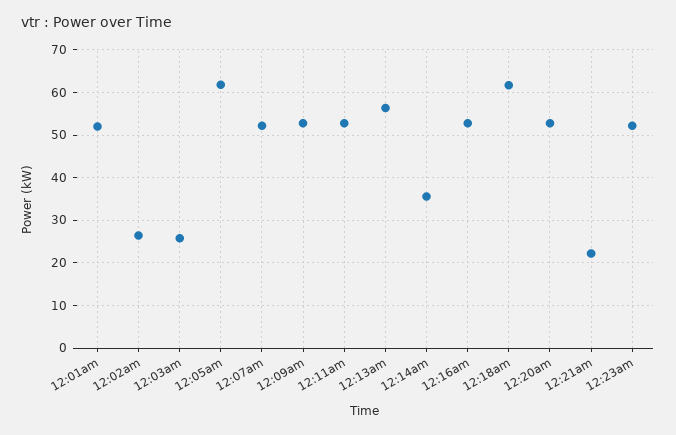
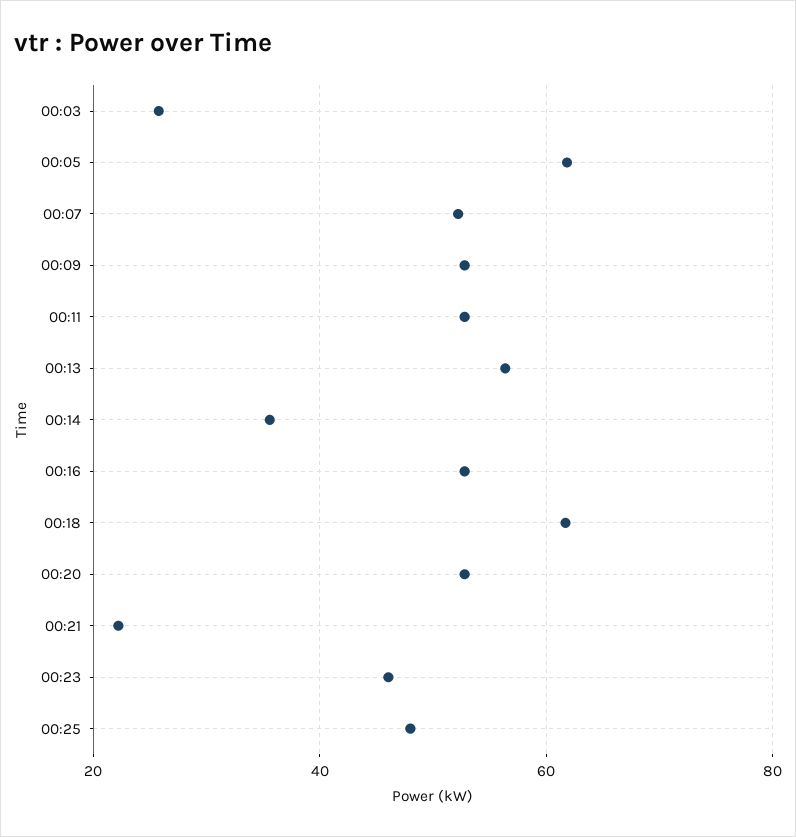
12:01am: 52 -> none
12:02am: 26 -> none
12:23am: 52 -> 46
00:25: none -> 48

